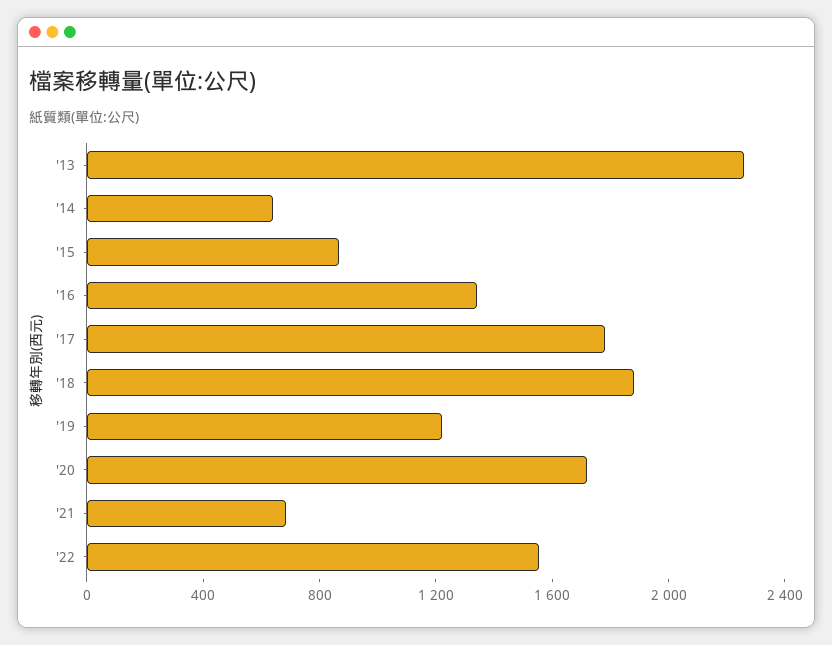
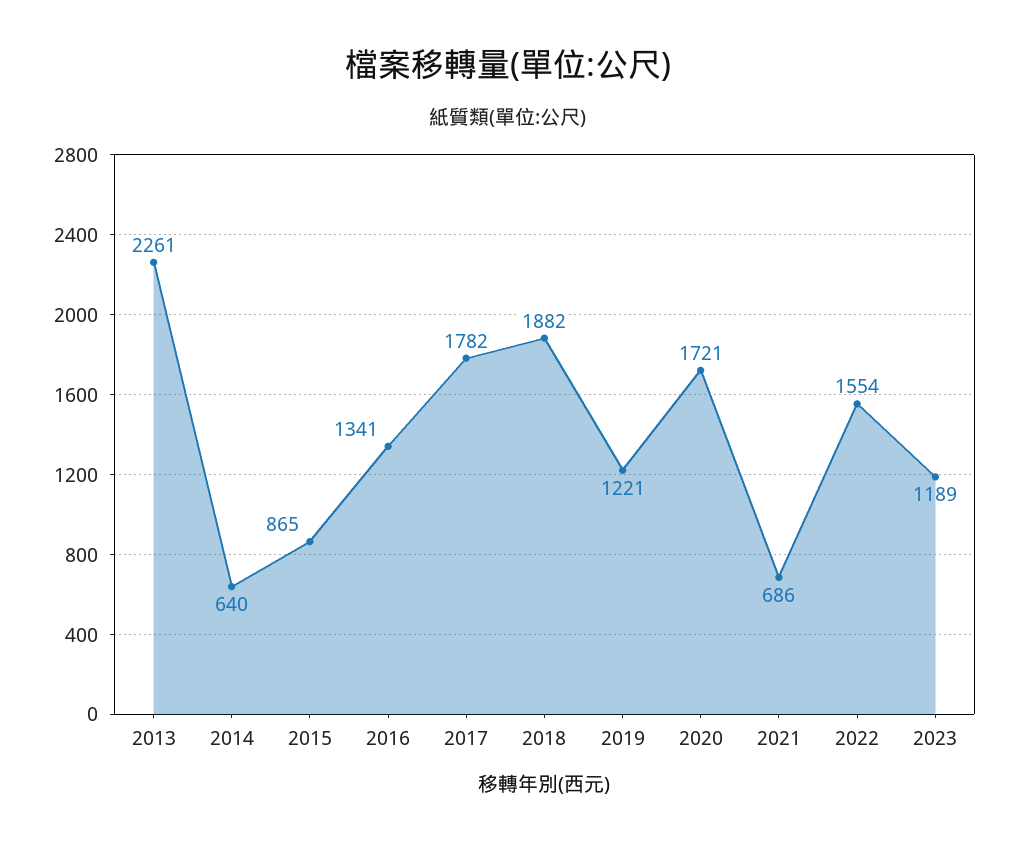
2023: none -> 1189

